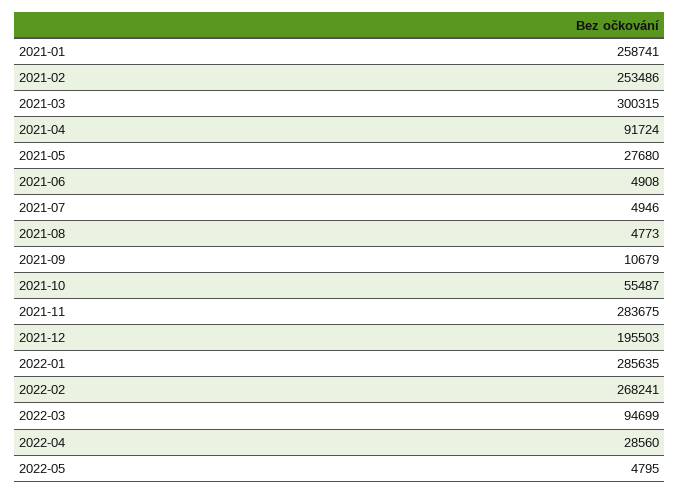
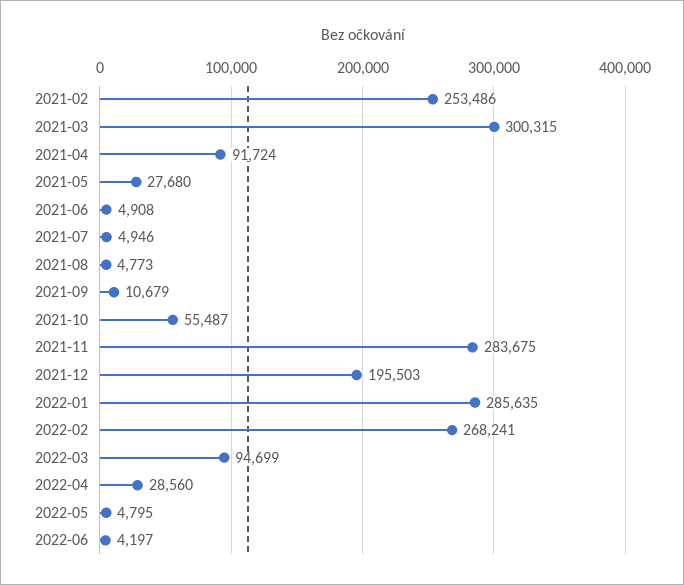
2021-01: 258741 -> none
2022-06: none -> 4197

